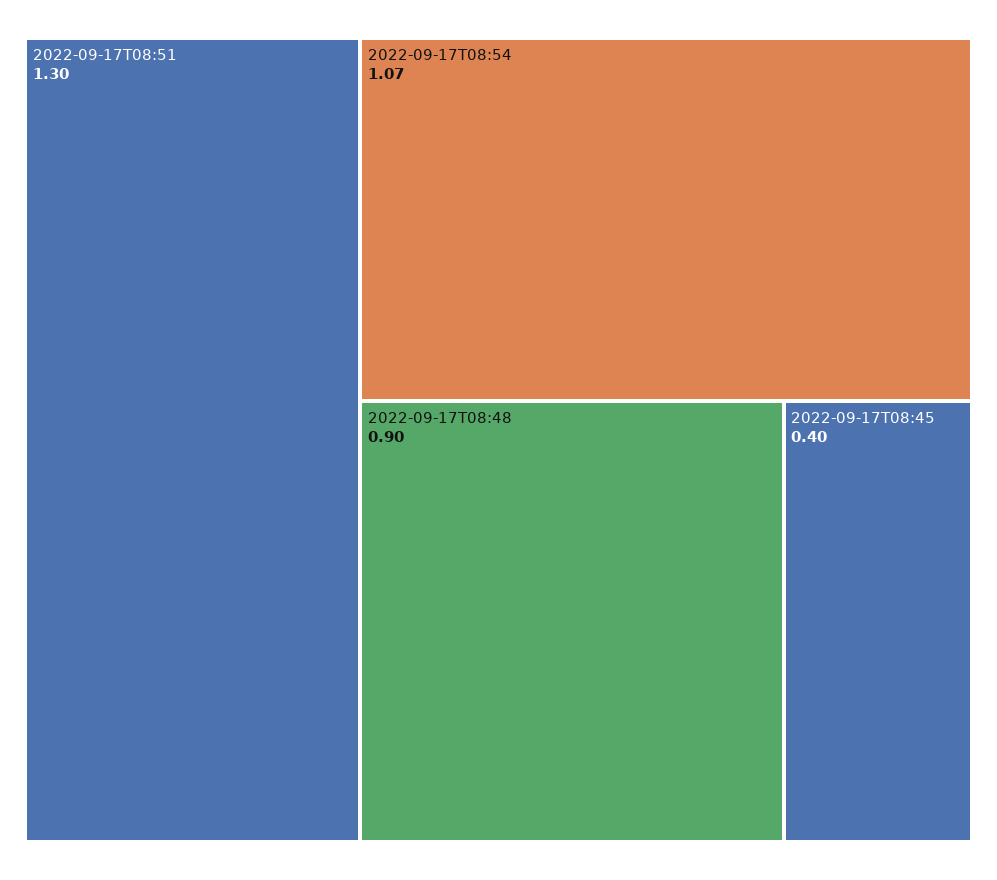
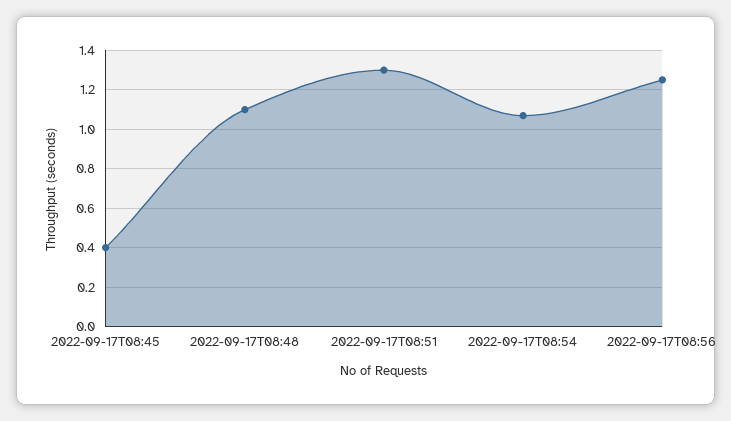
2022-09-17T08:48: 0.9 -> 1.1
2022-09-17T08:56: none -> 1.25

